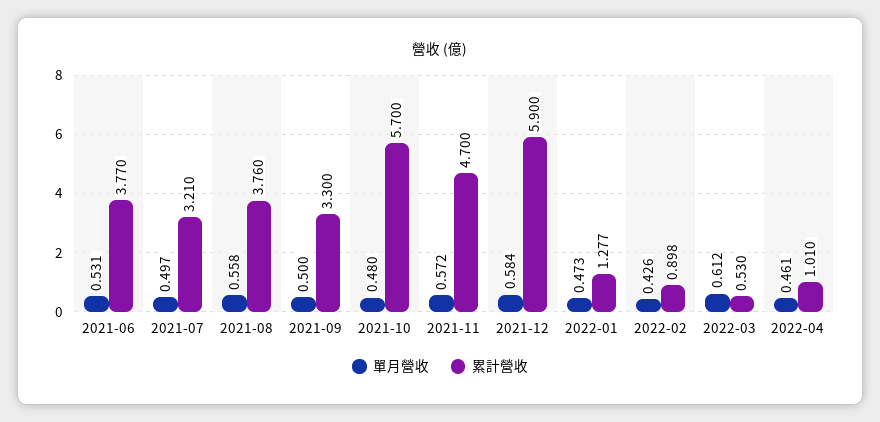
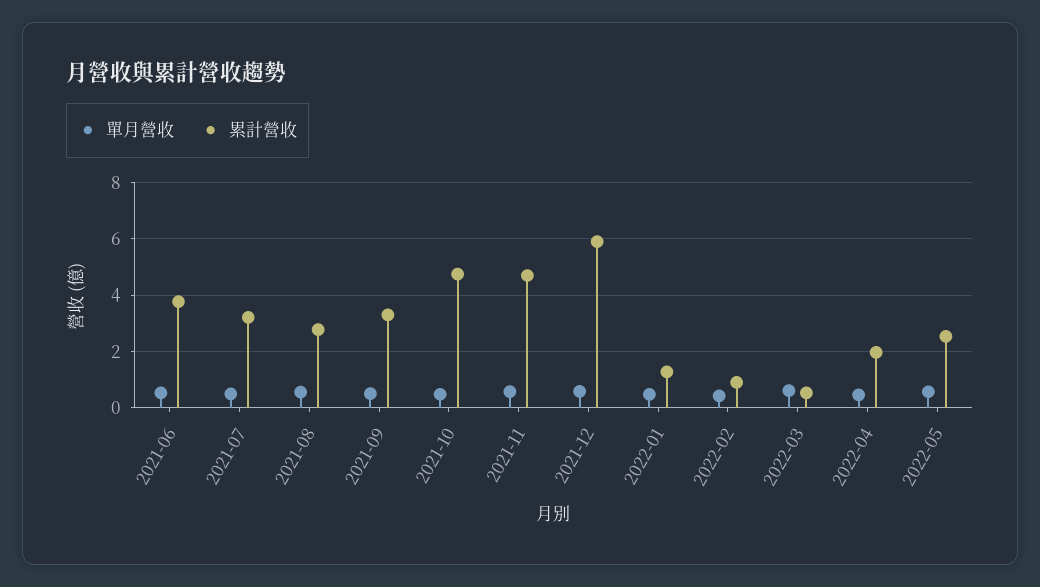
累計營收, 2021-08: 3.76 -> 2.75
累計營收, 2021-10: 5.7 -> 4.75
累計營收, 2022-04: 1.01 -> 2
單月營收, 2022-05: none -> 0.5
累計營收, 2022-05: none -> 2.5

